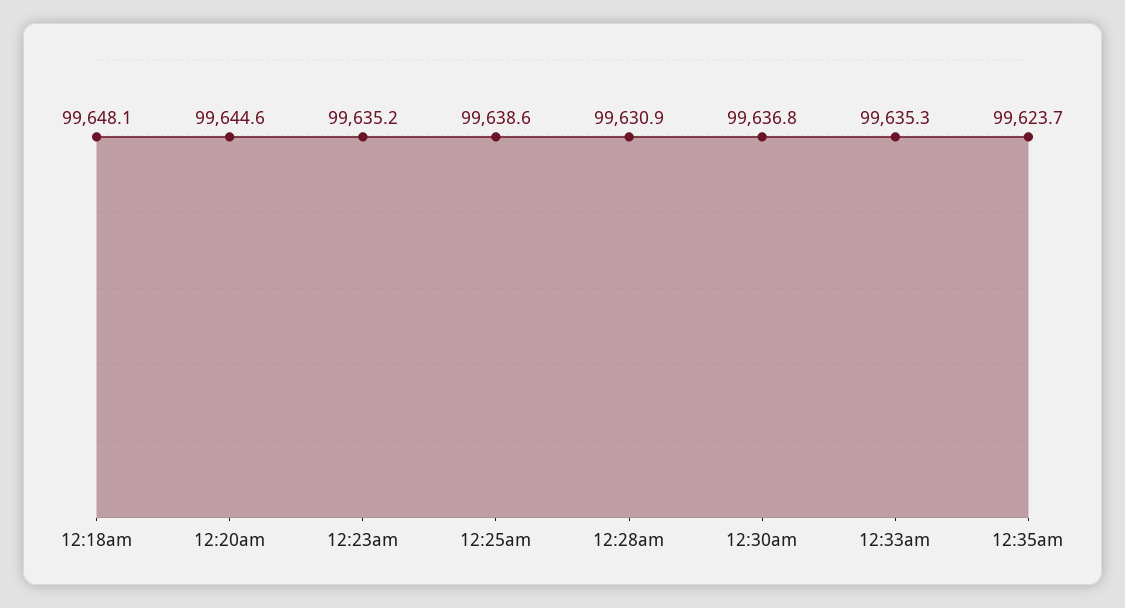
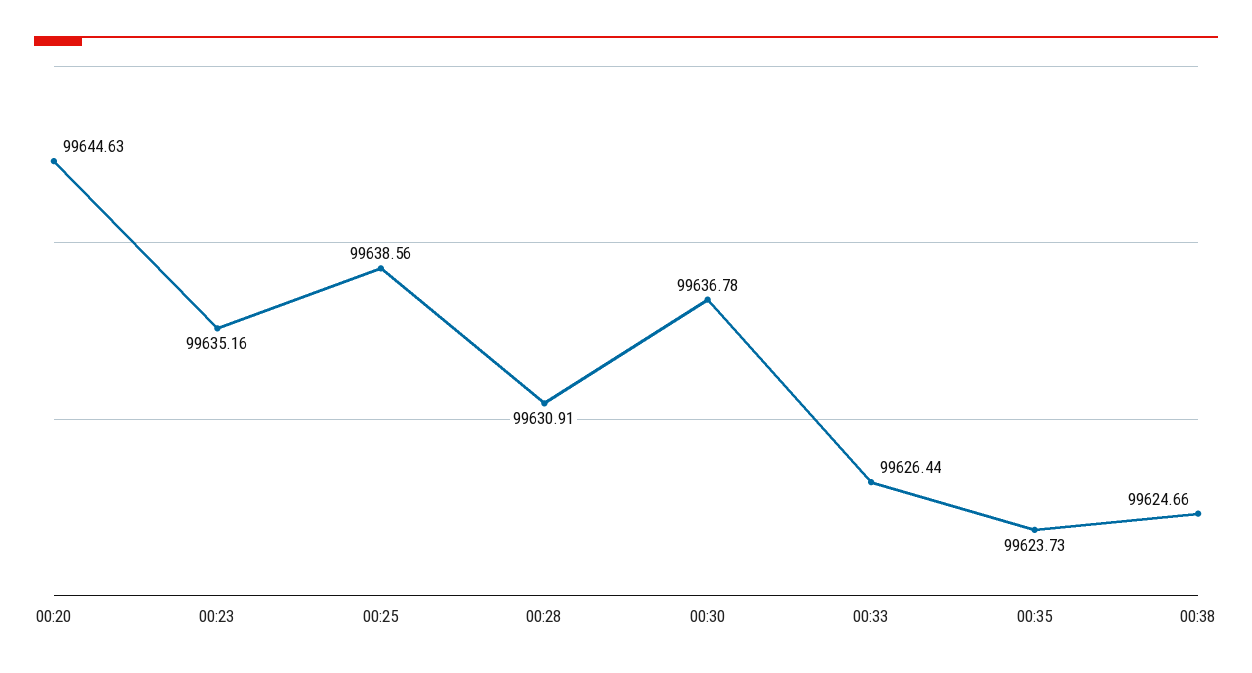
12:18am: 99648.1 -> none
12:33am: 99635.3 -> 99626.44
00:38: none -> 99624.66

